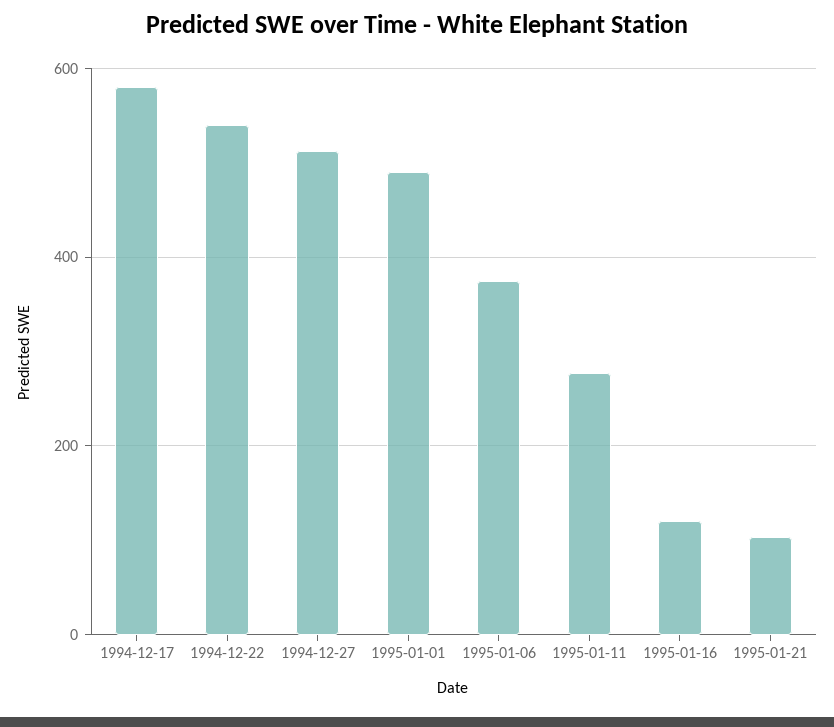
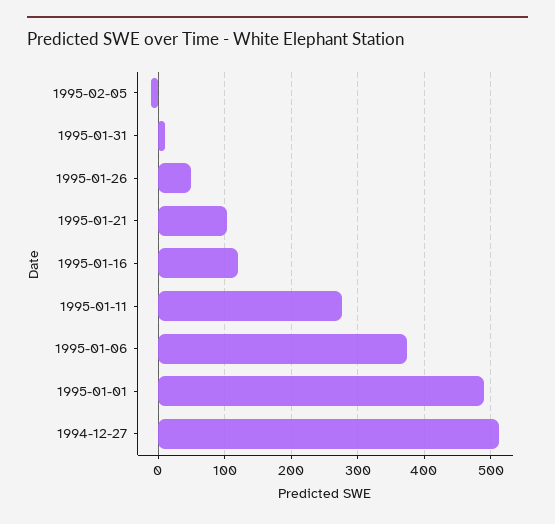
1994-12-17: 580 -> none
1994-12-22: 540 -> none
1995-02-05: none -> -10
1995-01-31: none -> 10
1995-01-26: none -> 50

